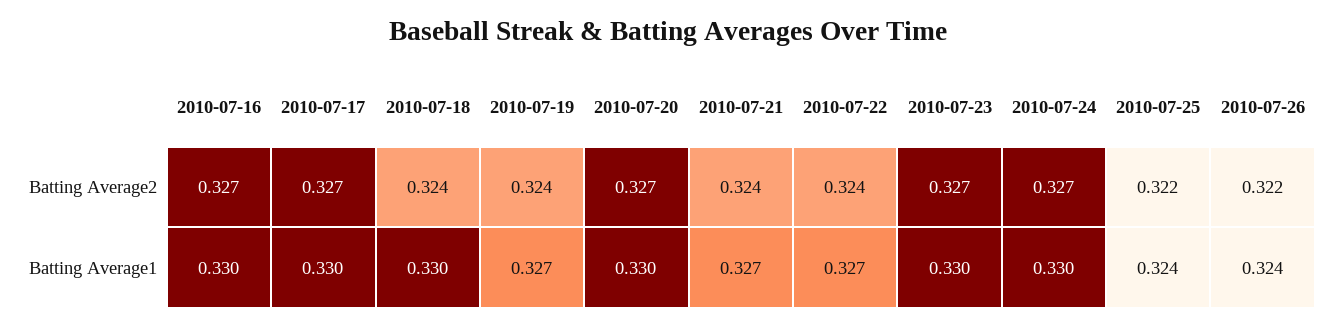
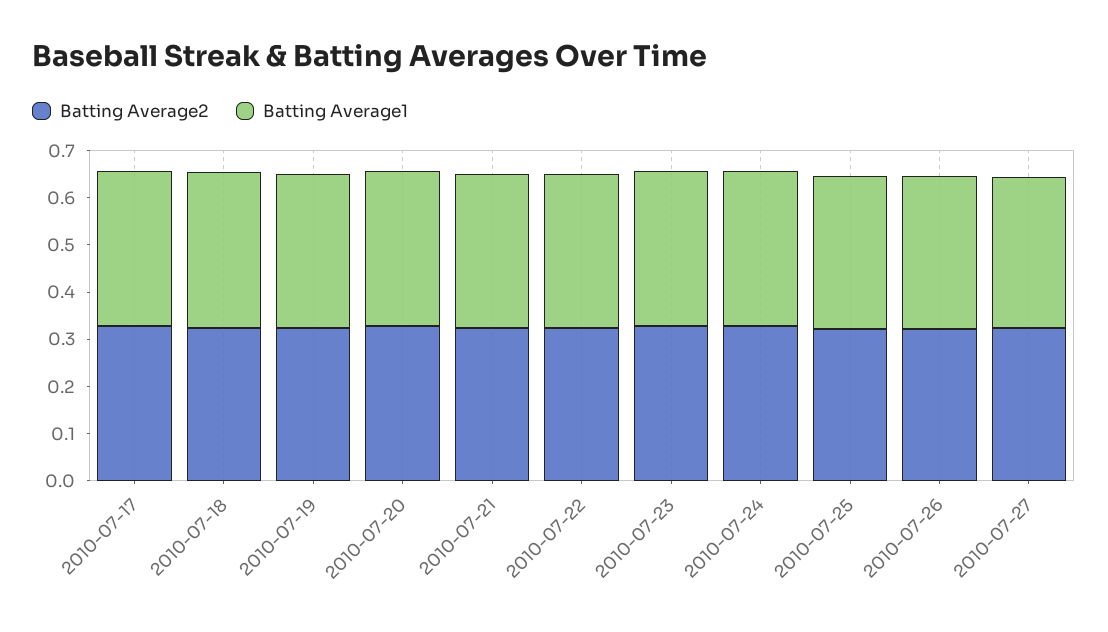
Batting Average2, 2010-07-16: 0.327 -> none
Batting Average1, 2010-07-16: 0.33 -> none
Batting Average2, 2010-07-27: none -> 0.32
Batting Average1, 2010-07-27: none -> 0.32

